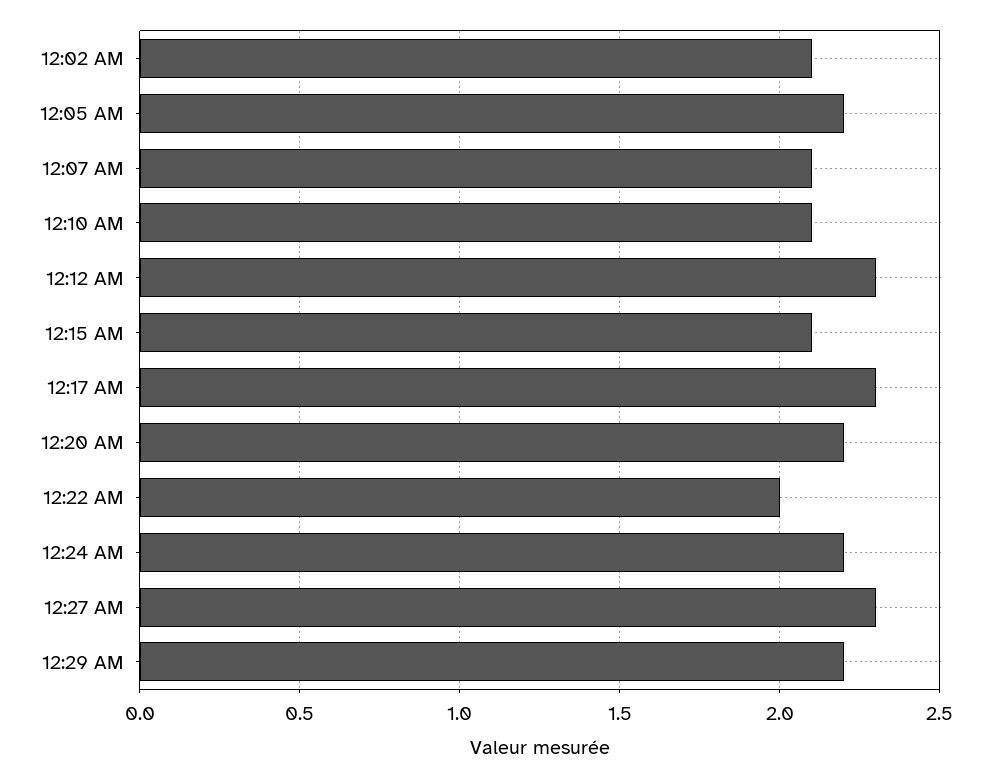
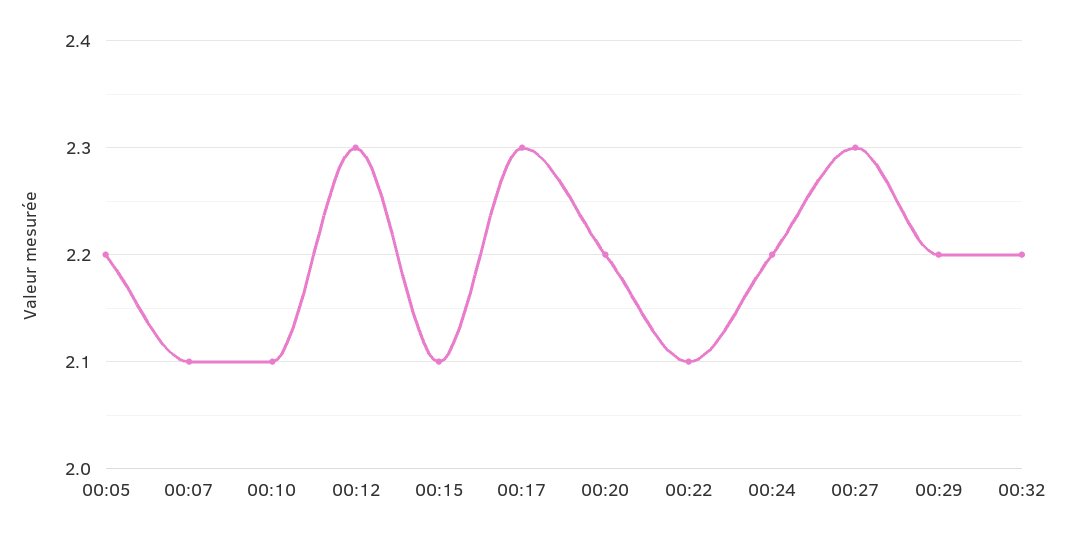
12:02 AM: 2.1 -> none
12:22 AM: 2 -> 2.1
00:32: none -> 2.2

